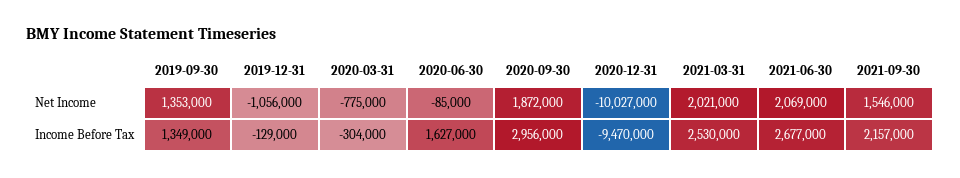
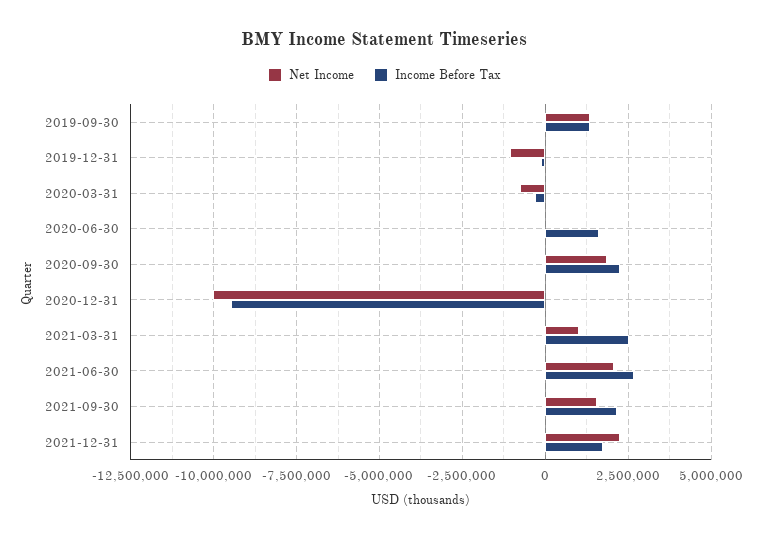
Net Income, 2021-03-31: 2021000 -> 1000000
Income Before Tax, 2020-09-30: 2956000 -> 2250000
Net Income, 2021-12-31: none -> 2250000
Income Before Tax, 2021-12-31: none -> 1750000

